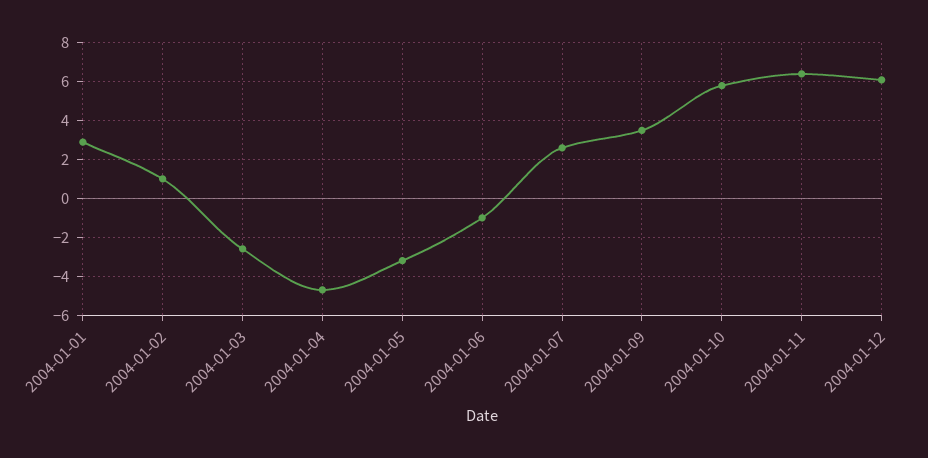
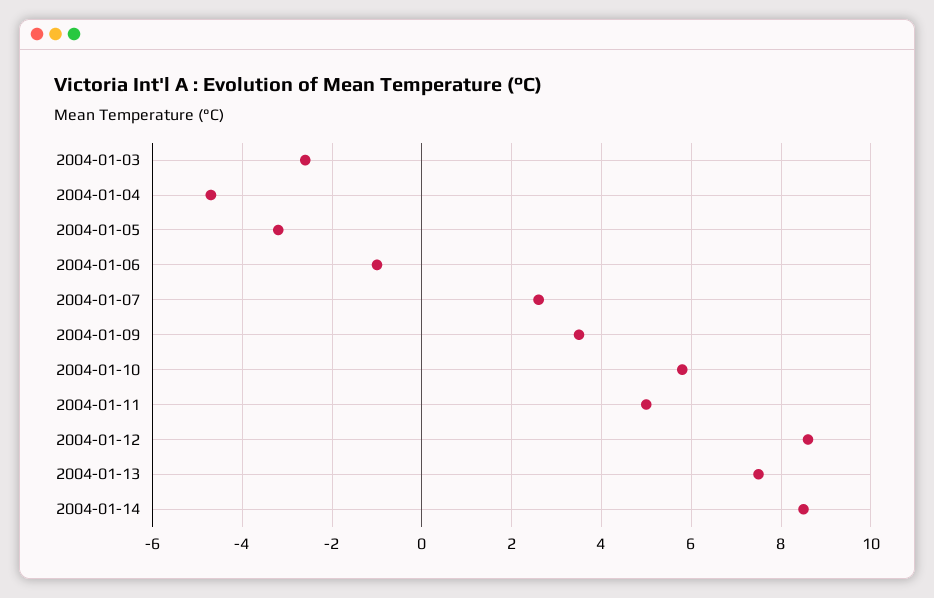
2004-01-01: 3 -> none
2004-01-02: 1 -> none
2004-01-11: 6.5 -> 5
2004-01-12: 6 -> 8.5
2004-01-13: none -> 7.5
2004-01-14: none -> 8.5

